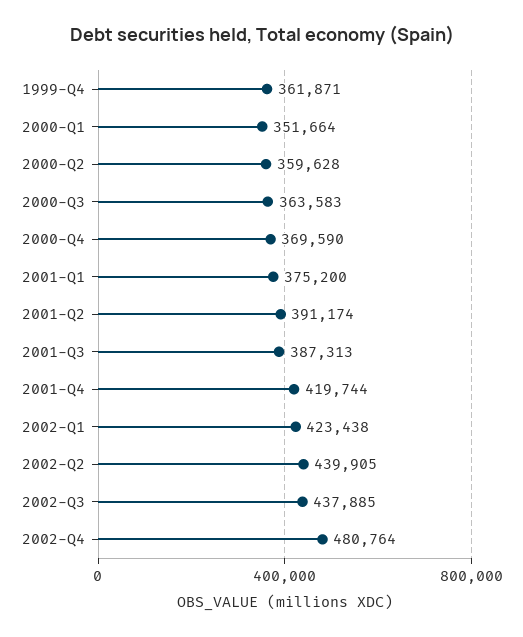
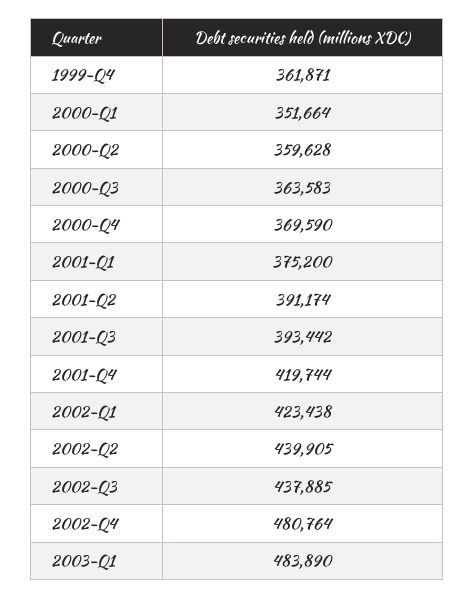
2001-Q3: 387313 -> 393442
2003-Q1: none -> 483890

